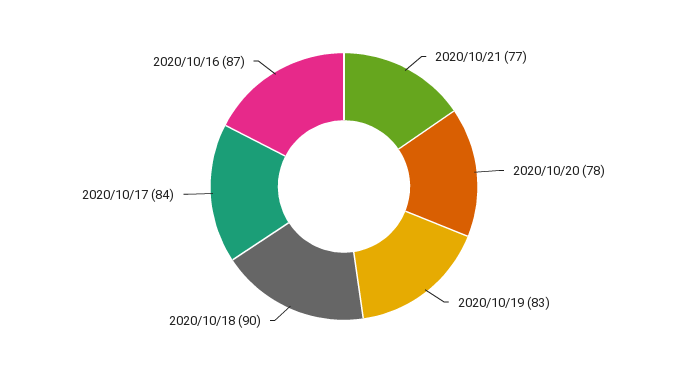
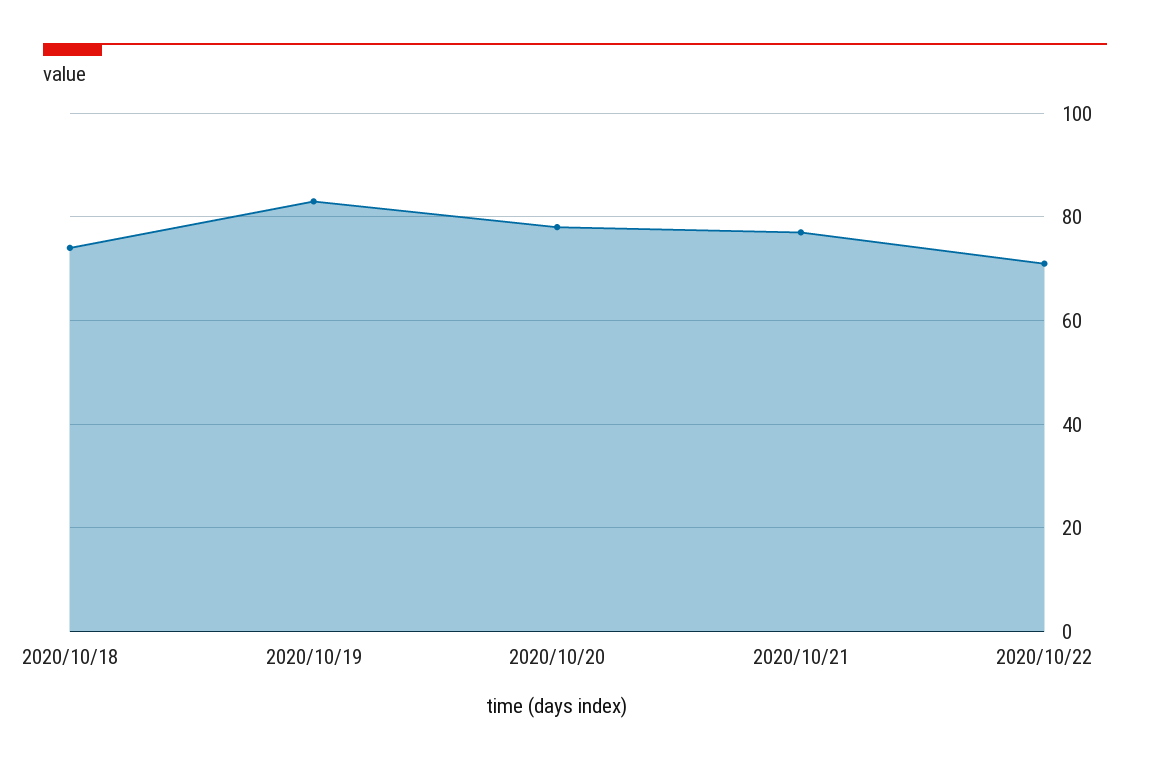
2020/10/18: 90 -> 75
2020/10/17: 84 -> none
2020/10/16: 87 -> none
2020/10/22: none -> 70

